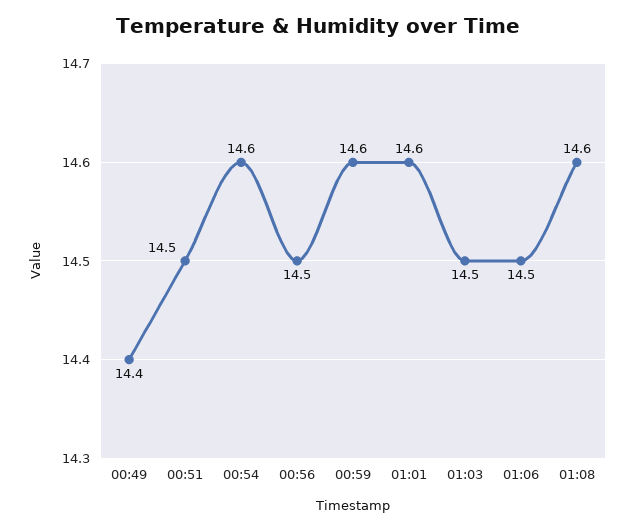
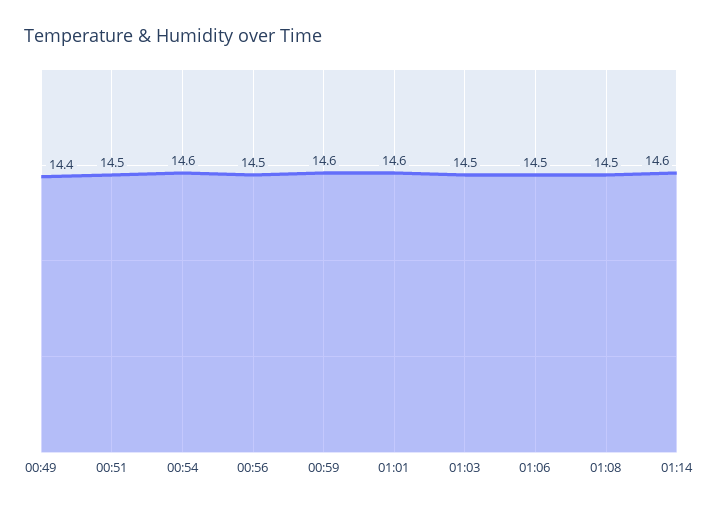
01:08: 14.6 -> 14.5
01:14: none -> 14.6

